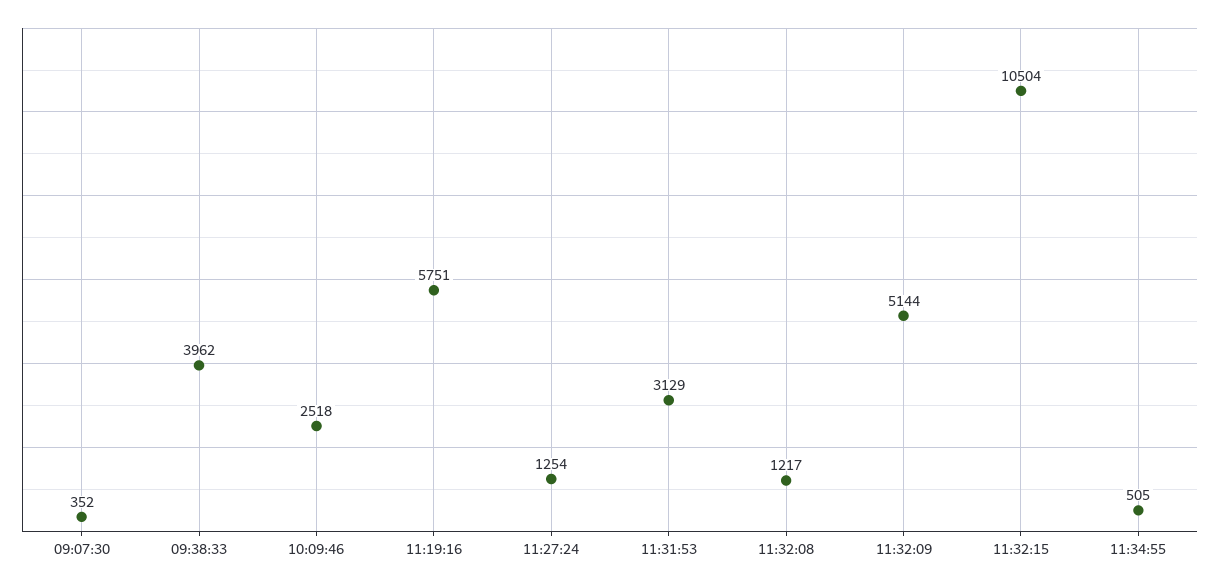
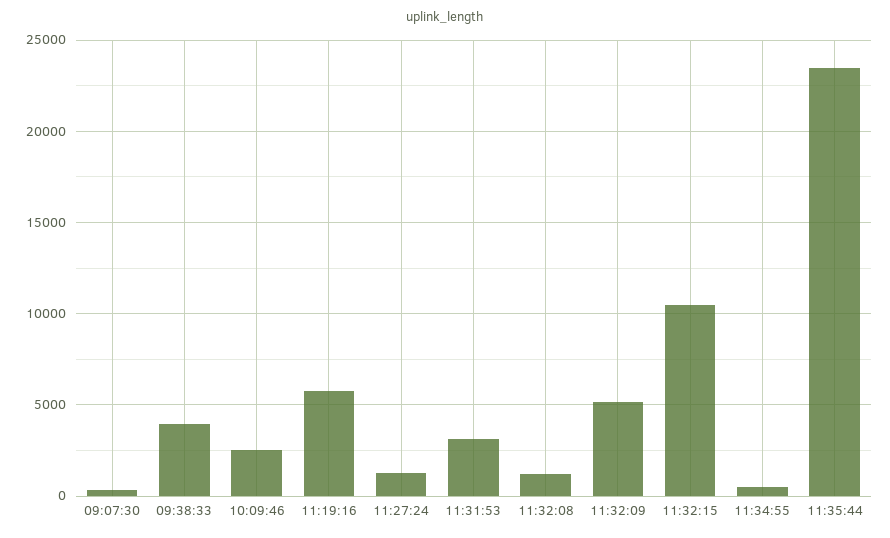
11:35:44: none -> 23500

